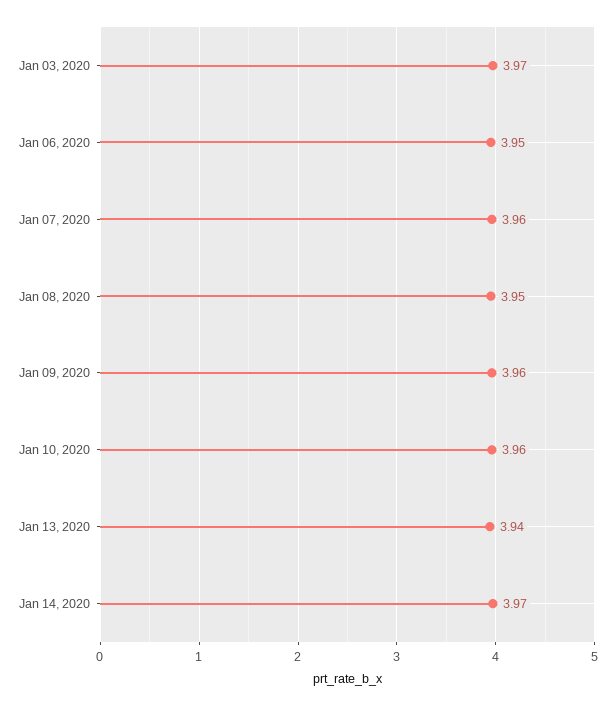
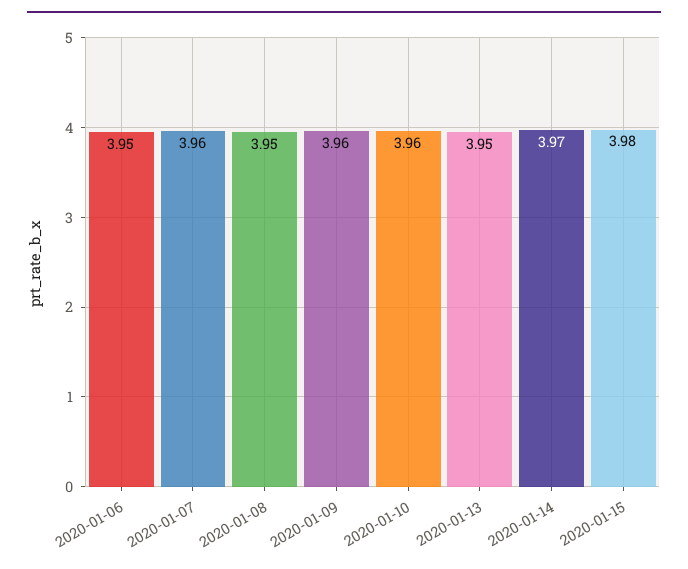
Jan 03, 2020: 3.97 -> none
Jan 13, 2020: 3.94 -> 3.95
2020-01-15: none -> 3.98

